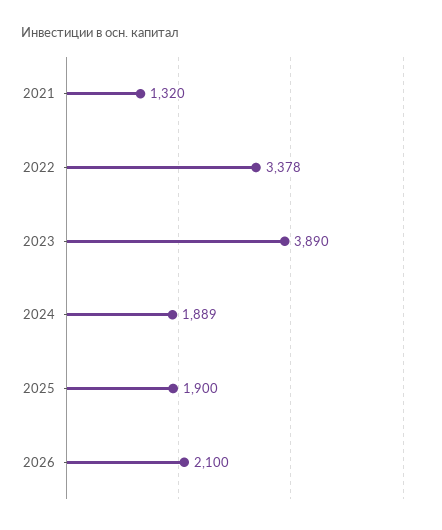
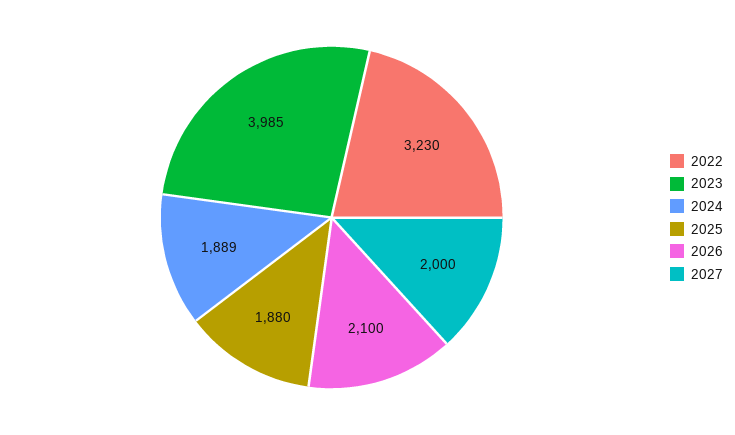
2021: 1320 -> none
2022: 3378 -> 3230
2023: 3890 -> 3985
2025: 1900 -> 1880
2027: none -> 2000

